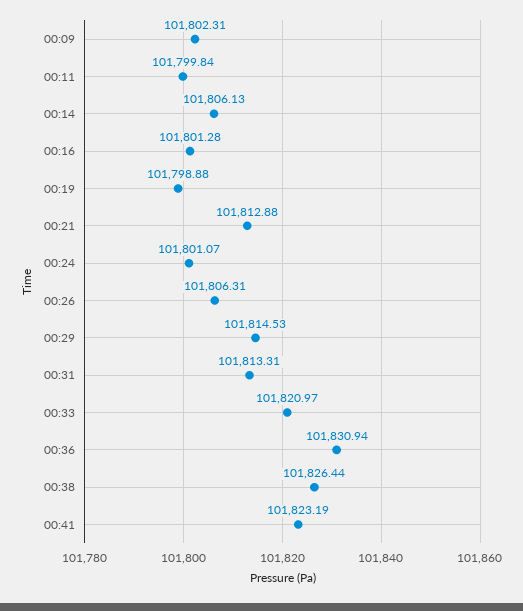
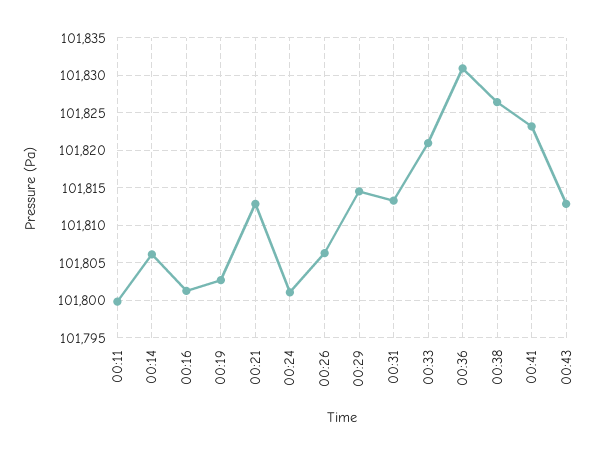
00:09: 101802.31 -> none
00:19: 101798.88 -> 101803
00:43: none -> 101813

